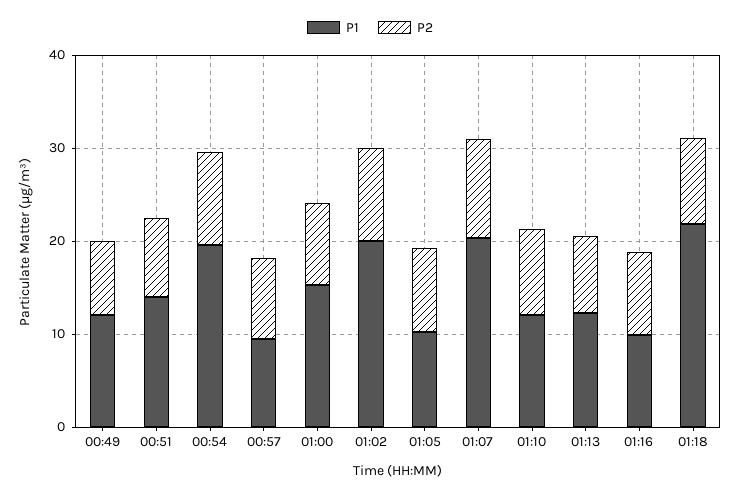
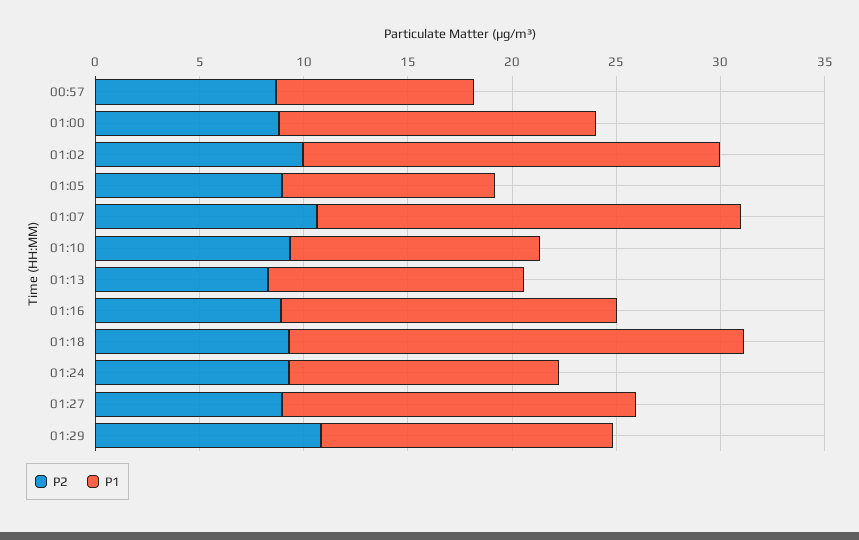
P1, 00:49: 12 -> none
P2, 00:49: 8 -> none
P1, 00:51: 14 -> none
P2, 00:51: 8 -> none
P1, 00:54: 20 -> none
P2, 00:54: 10 -> none
P1, 01:16: 10 -> 16
P2, 01:24: none -> 9
P1, 01:24: none -> 13
P2, 01:27: none -> 9
P1, 01:27: none -> 17
P2, 01:29: none -> 11
P1, 01:29: none -> 14

